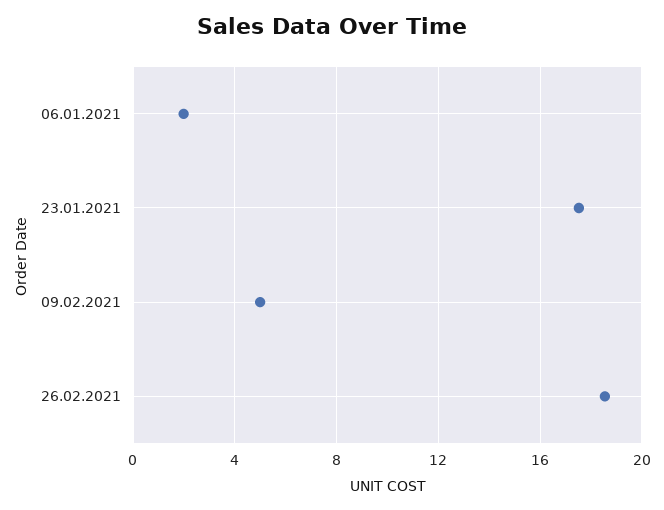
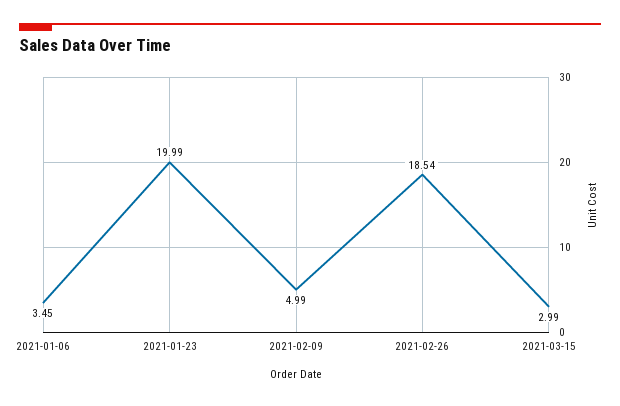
06.01.2021: 2 -> 3.45
23.01.2021: 17.5 -> 19.99
2021-03-15: none -> 2.99

